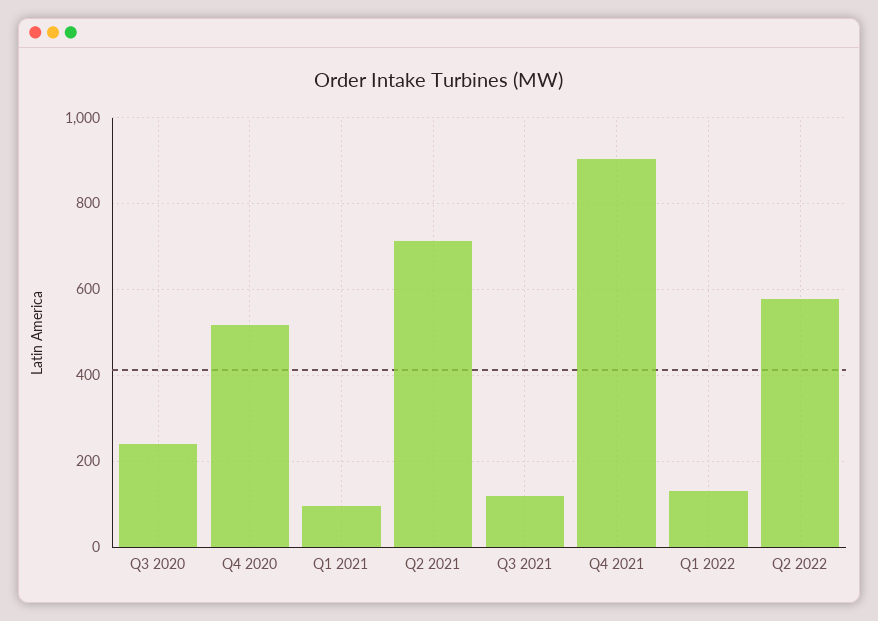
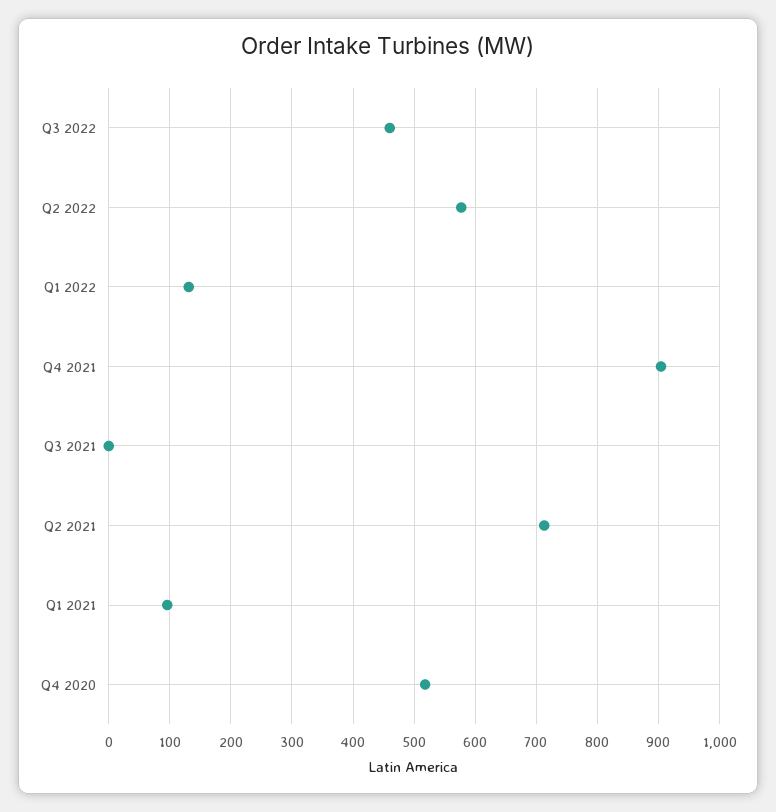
Q3 2020: 240 -> none
Q3 2021: 120 -> 0
Q3 2022: none -> 460

